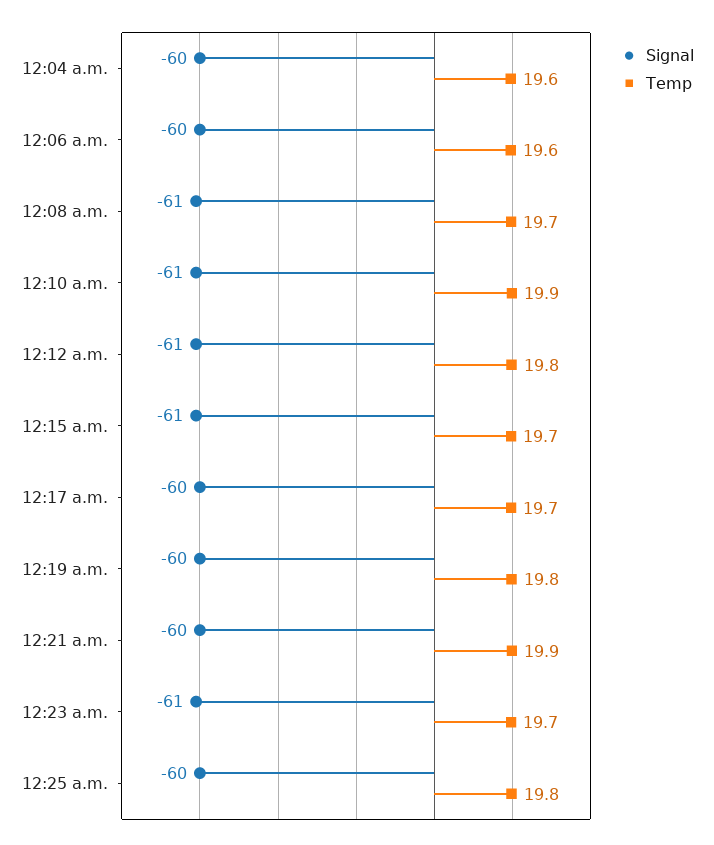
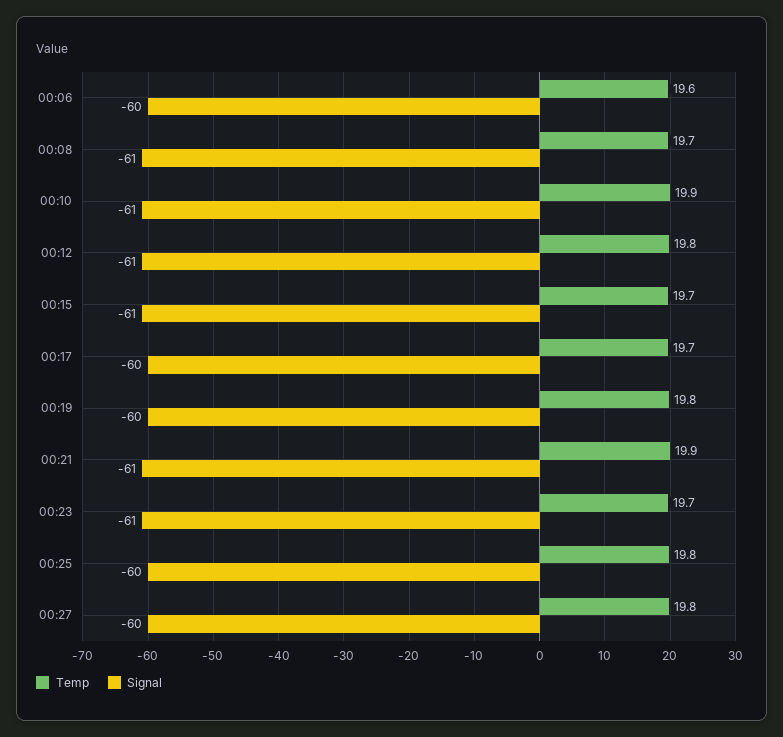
Signal, 12:04 a.m.: -60 -> none
Temp, 12:04 a.m.: 19.6 -> none
Signal, 12:21 a.m.: -60 -> -61
Temp, 00:27: none -> 19.8
Signal, 00:27: none -> -60

